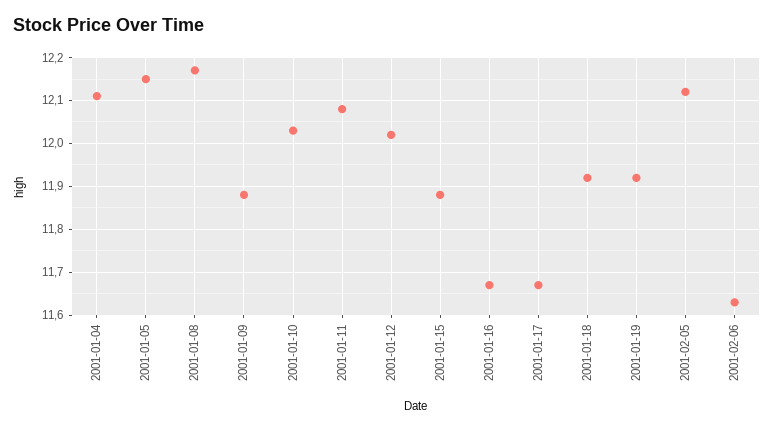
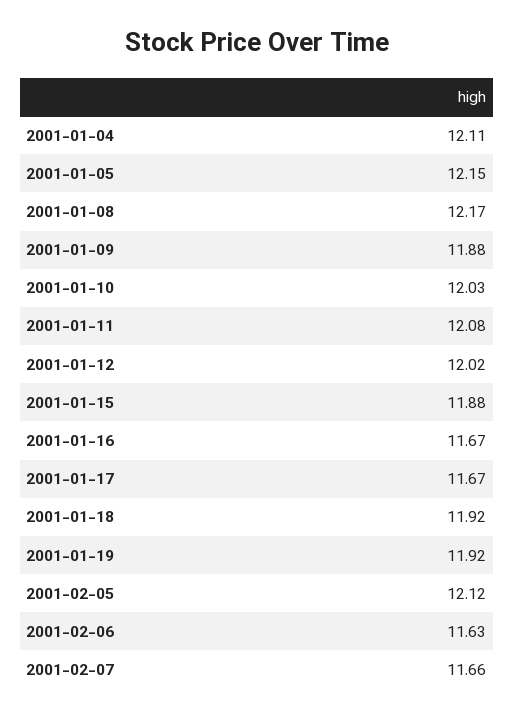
2001-02-07: none -> 11.66

